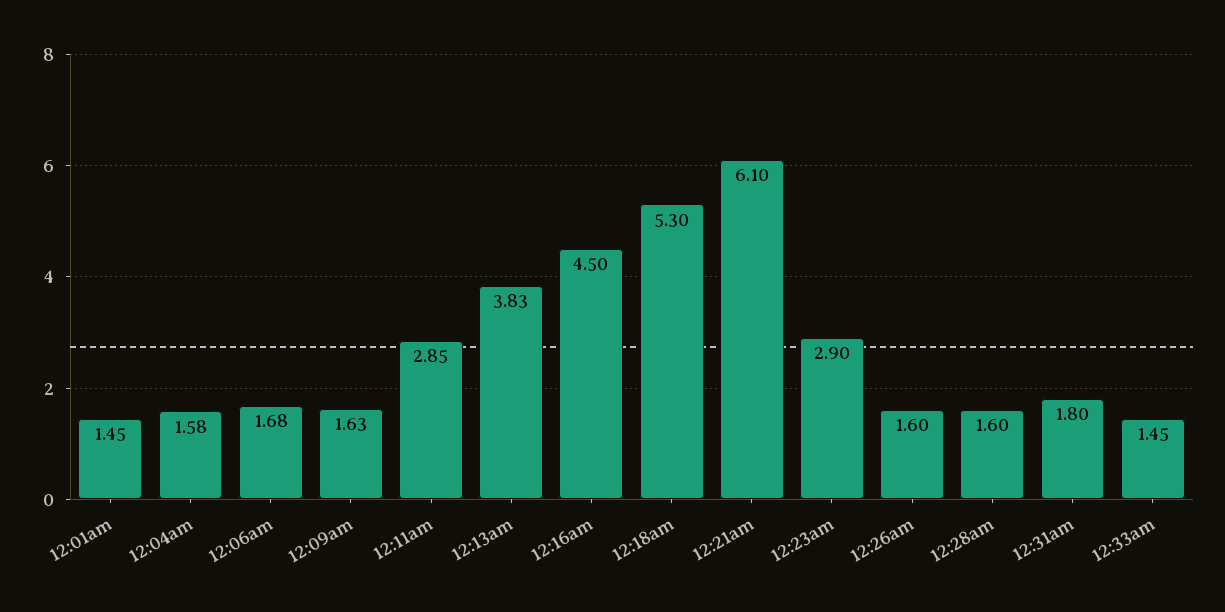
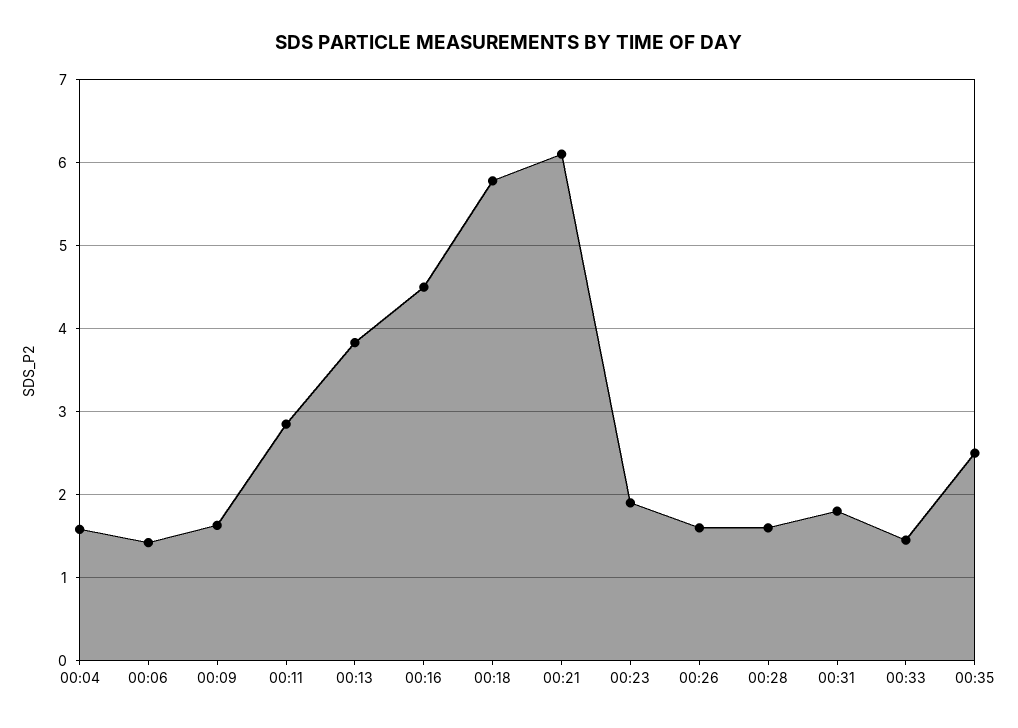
12:01am: 1.45 -> none
12:06am: 1.68 -> 1.4
12:18am: 5.3 -> 5.8
12:23am: 2.9 -> 1.9
00:35: none -> 2.5

